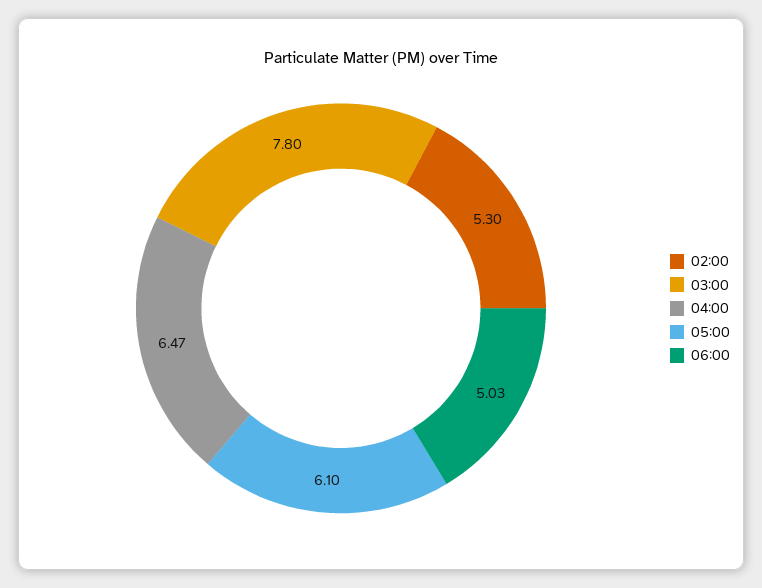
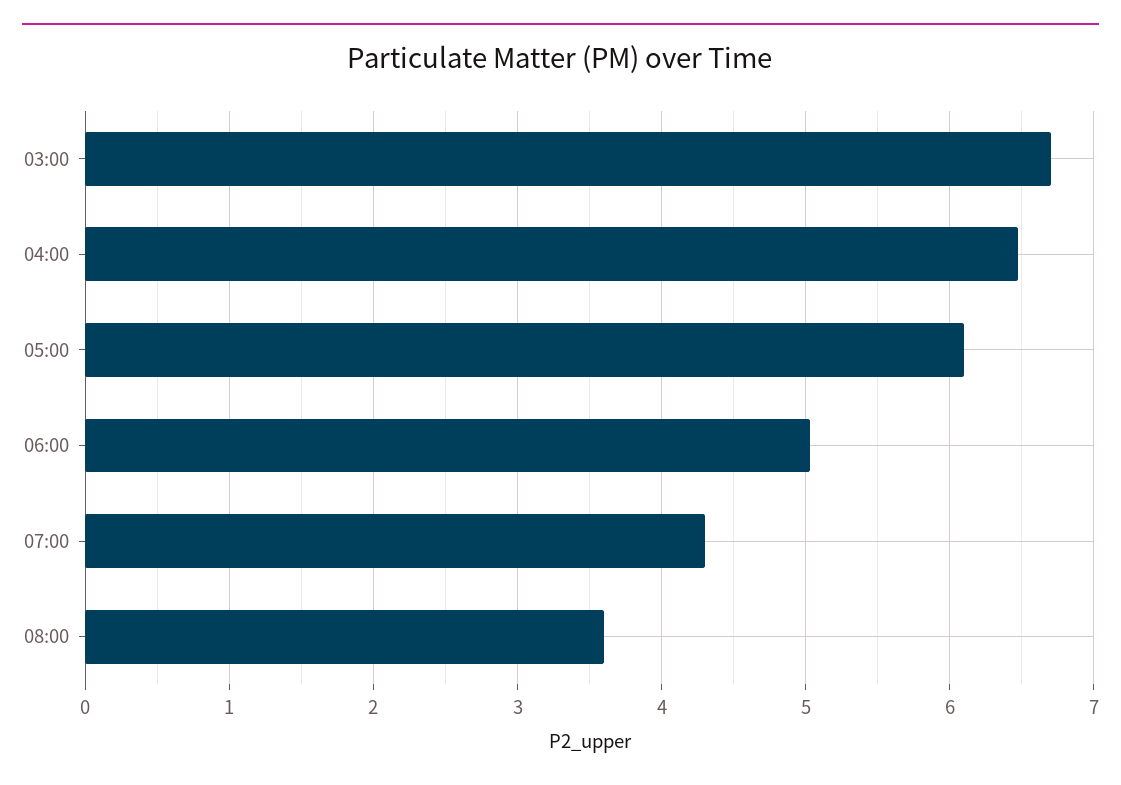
02:00: 5.3 -> none
03:00: 7.8 -> 6.7
07:00: none -> 4.3
08:00: none -> 3.6

